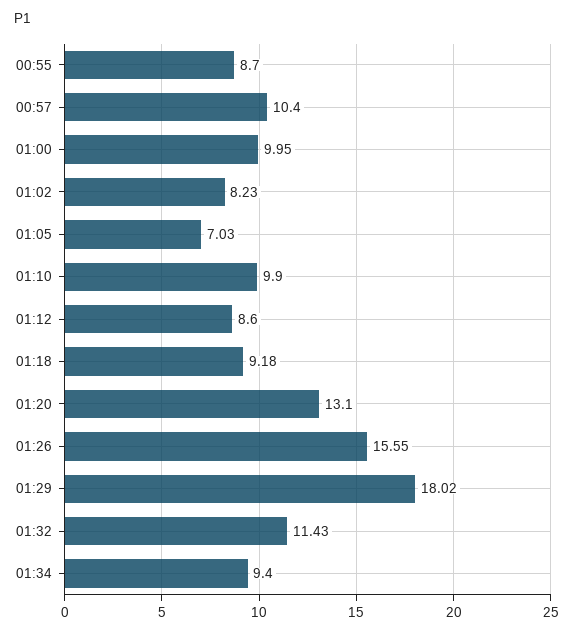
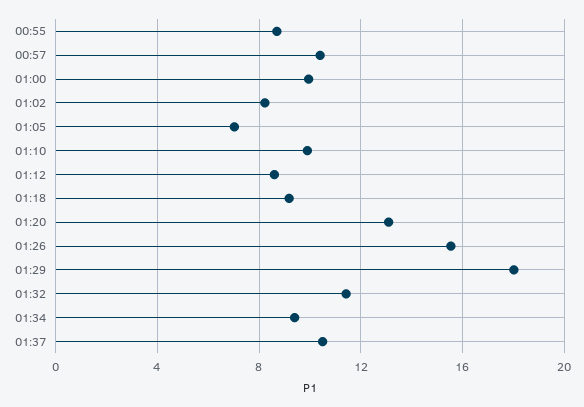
01:37: none -> 10.5

